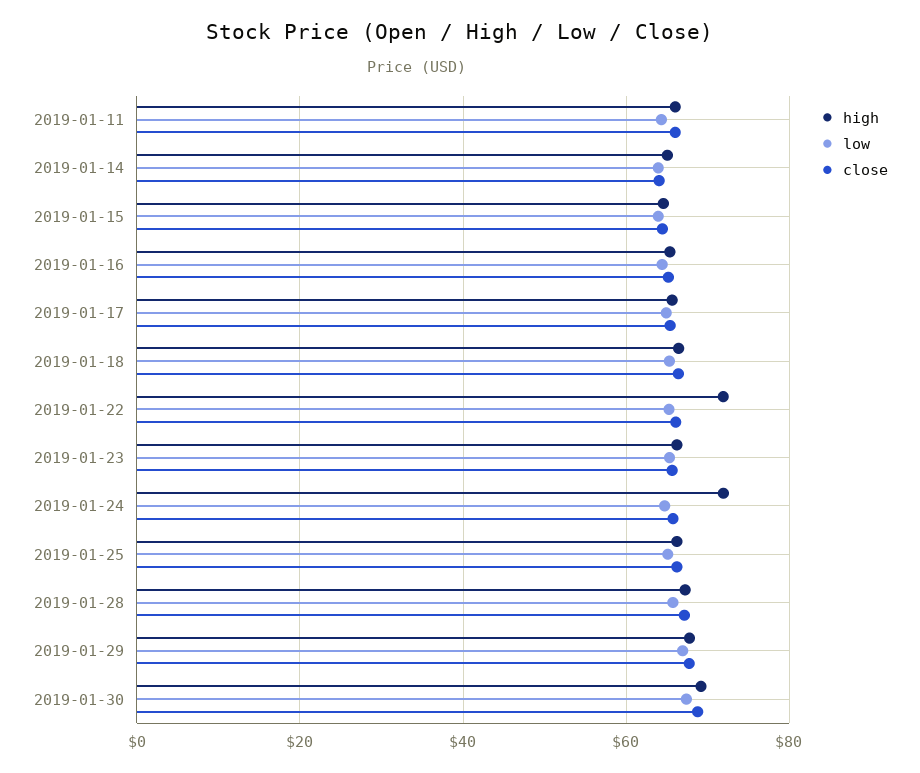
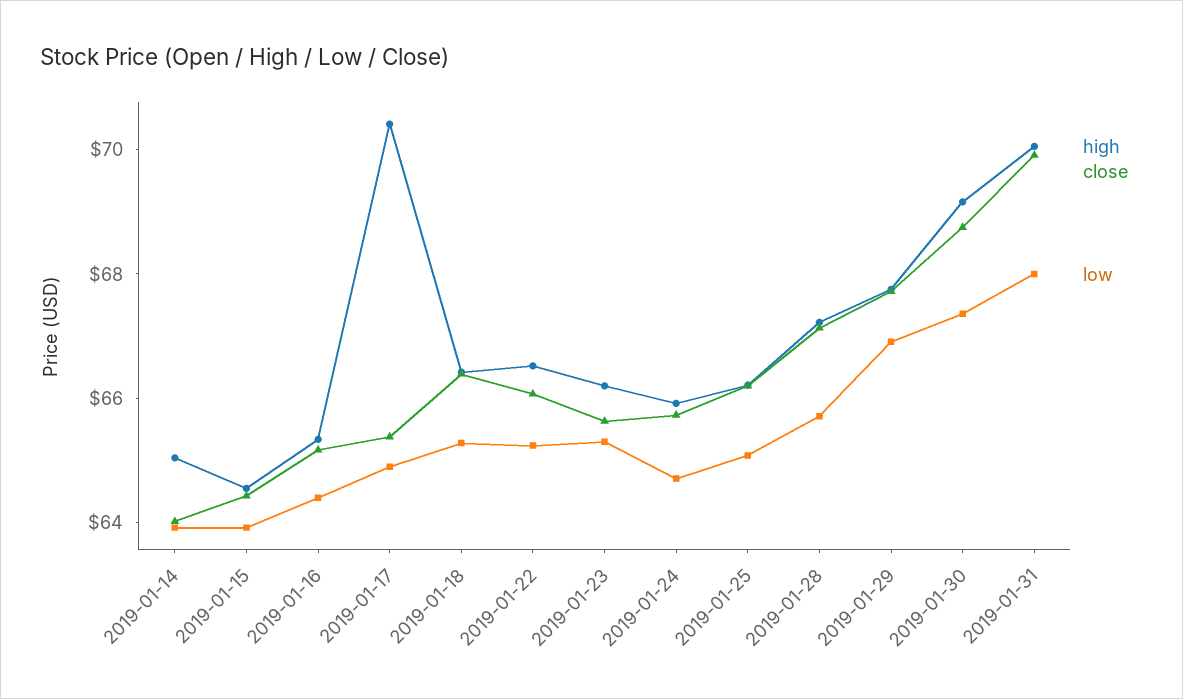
high, 2019-01-11: 66 -> none
low, 2019-01-11: 64 -> none
close, 2019-01-11: 66 -> none
high, 2019-01-17: 66 -> 70.5
high, 2019-01-22: 72 -> 66.5
high, 2019-01-24: 72 -> 66
high, 2019-01-31: none -> 70
close, 2019-01-31: none -> 70
low, 2019-01-31: none -> 68

